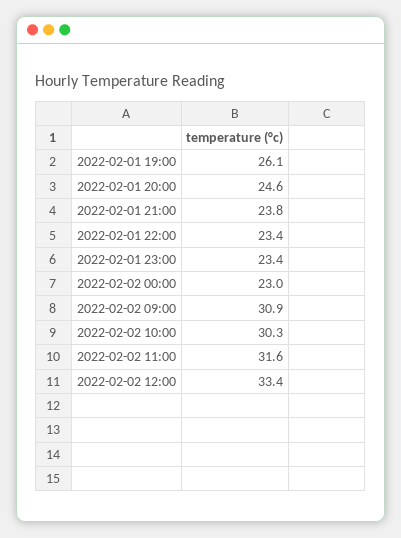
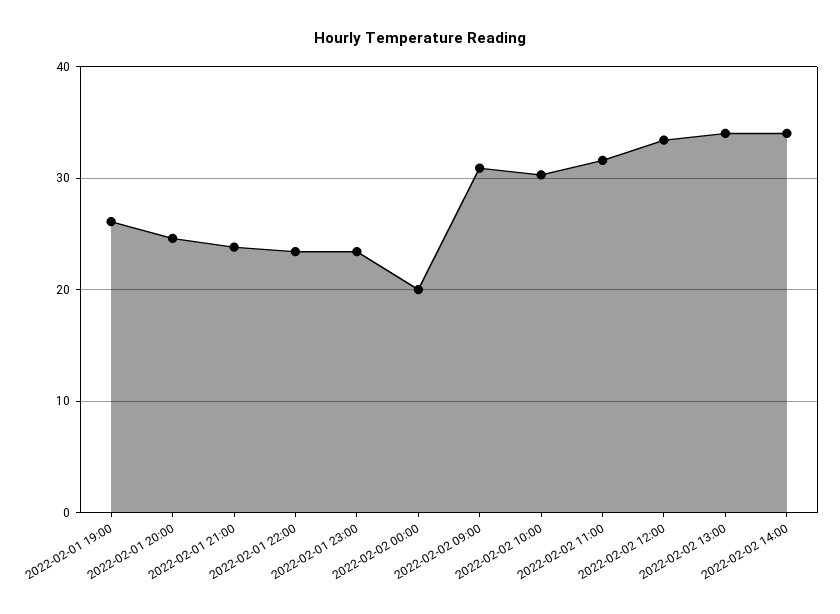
2022-02-02 00:00: 23 -> 20
2022-02-02 13:00: none -> 34
2022-02-02 14:00: none -> 34

